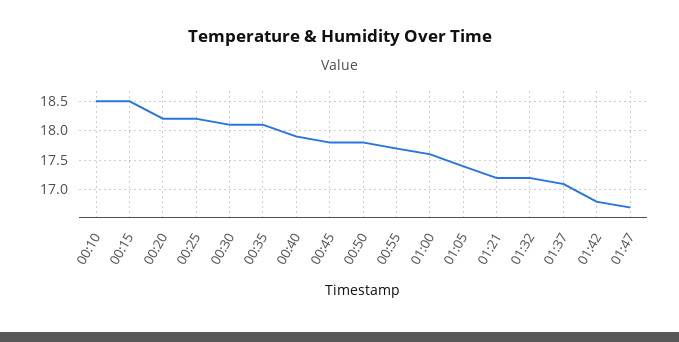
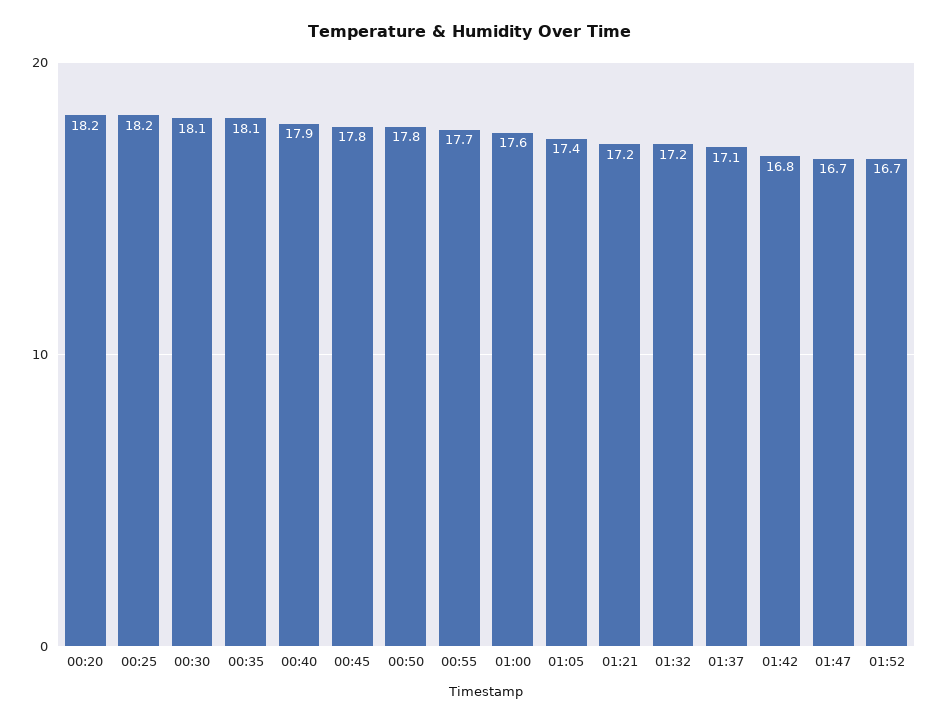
00:10: 18.5 -> none
00:15: 18.5 -> none
01:52: none -> 16.7

